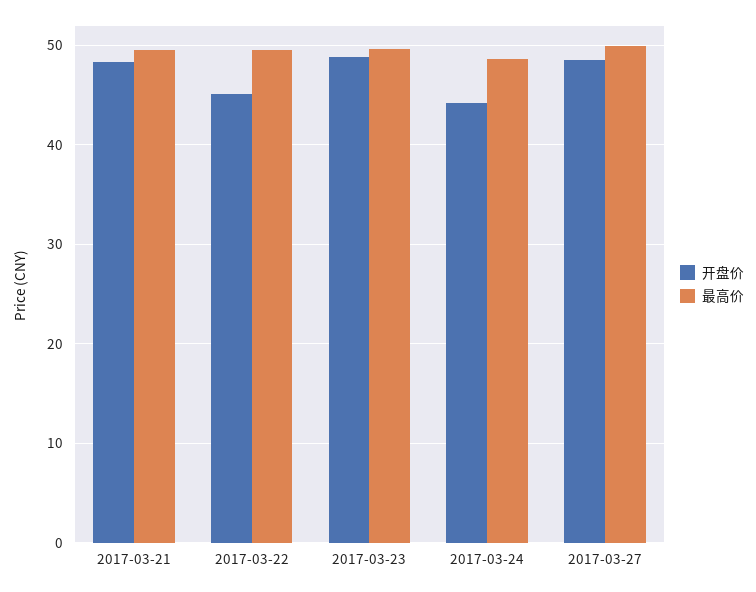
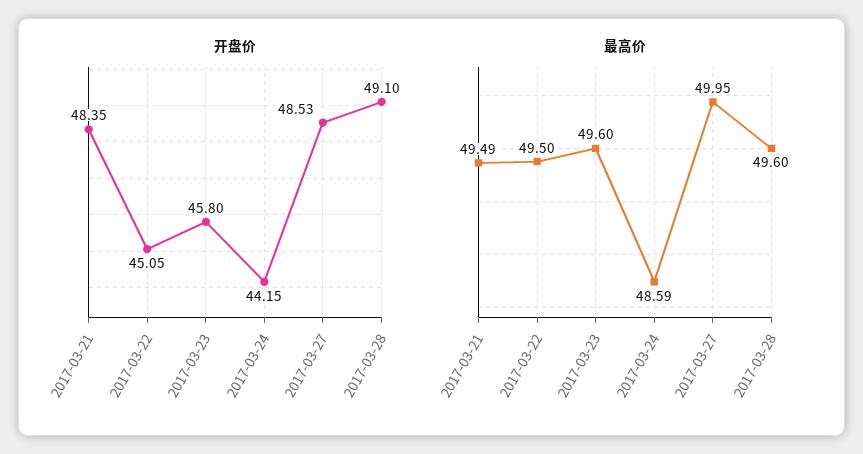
开盘价, 2017-03-23: 49 -> 45.8
开盘价, 2017-03-28: none -> 49.1
最高价, 2017-03-28: none -> 49.6

